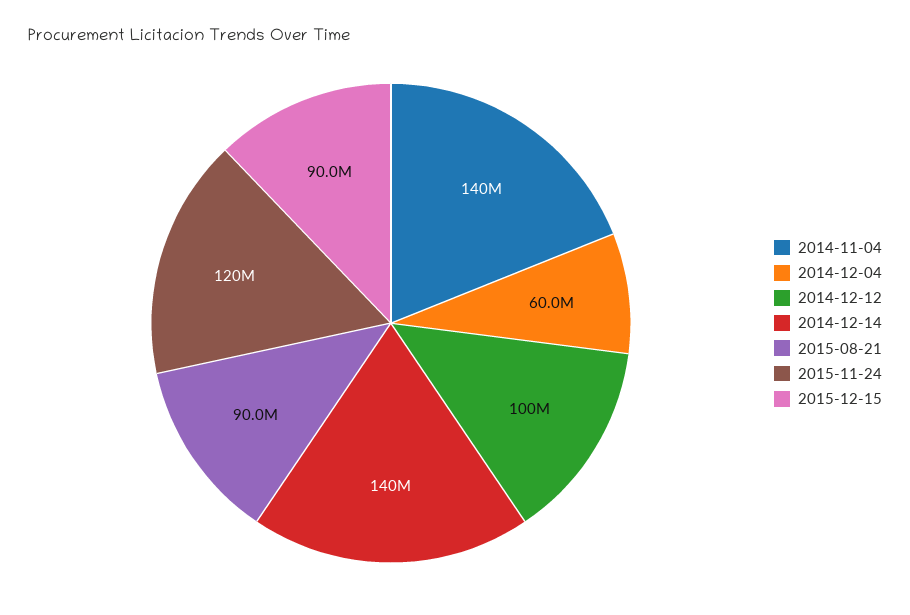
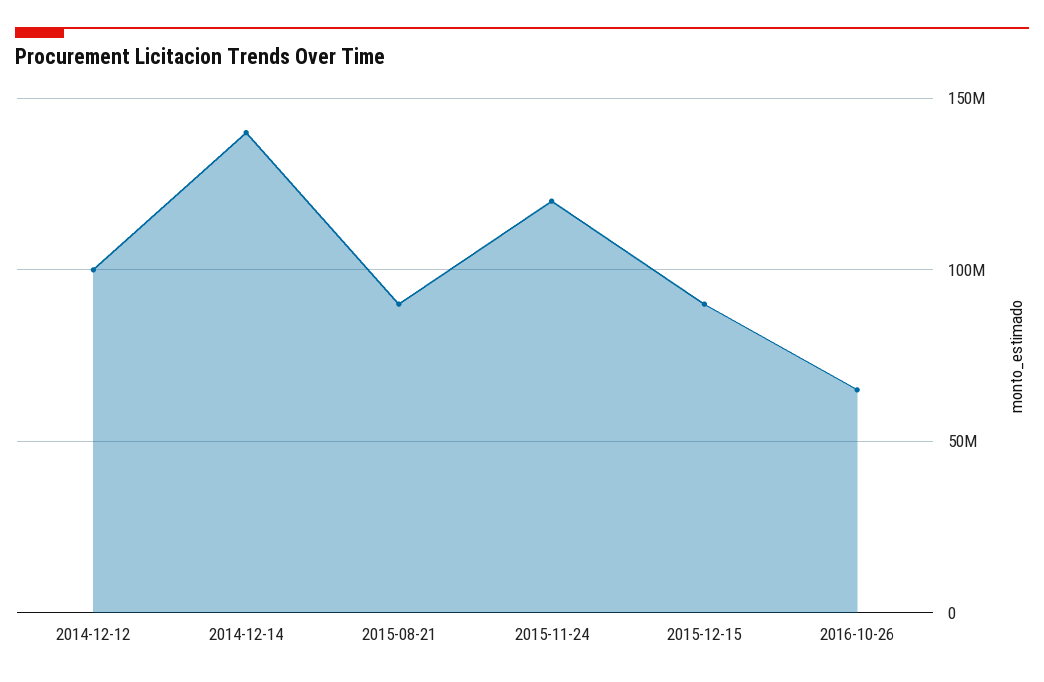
2014-11-04: 140000000 -> none
2014-12-04: 60000000 -> none
2016-10-26: none -> 65000000

